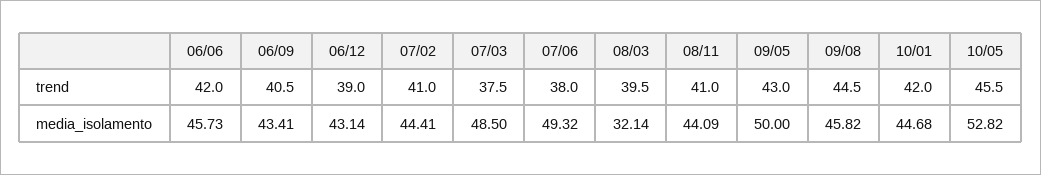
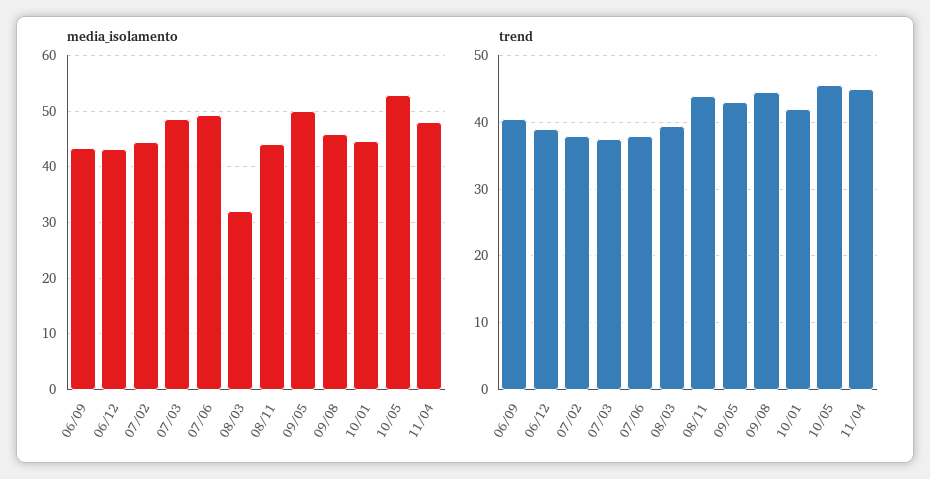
trend, 06/06: 42 -> none
trend, 07/02: 41 -> 38
trend, 08/11: 41 -> 44
media_isolamento, 06/06: 45.73 -> none
media_isolamento, 11/04: none -> 48
trend, 11/04: none -> 45

